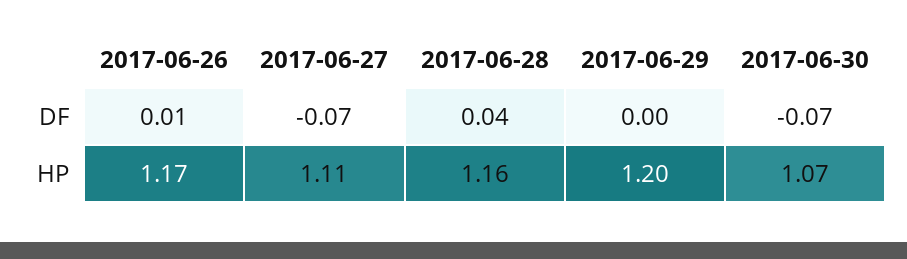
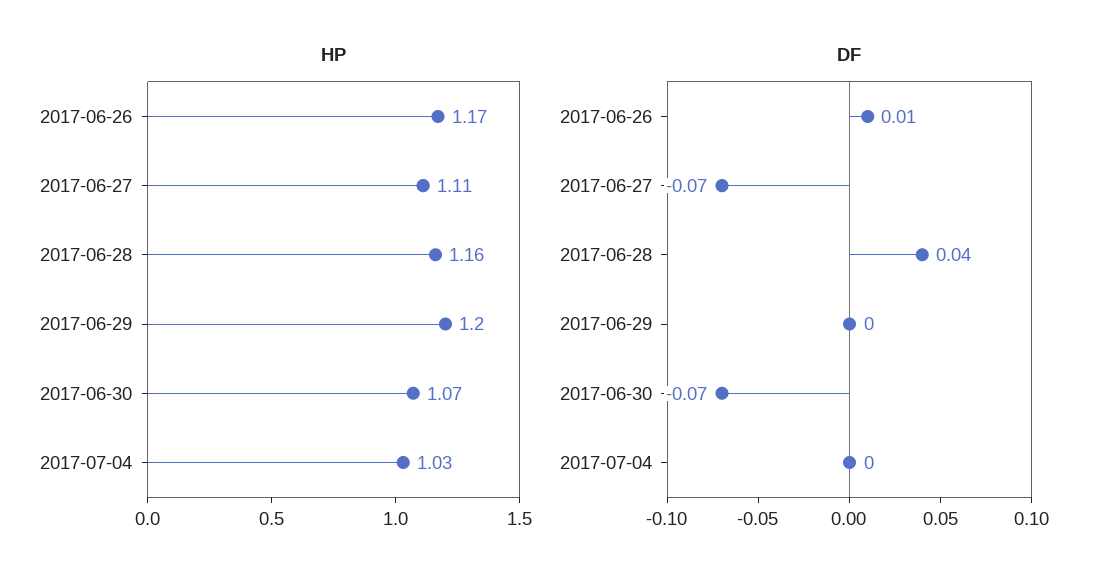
HP, 2017-07-04: none -> 1.03
DF, 2017-07-04: none -> 0

